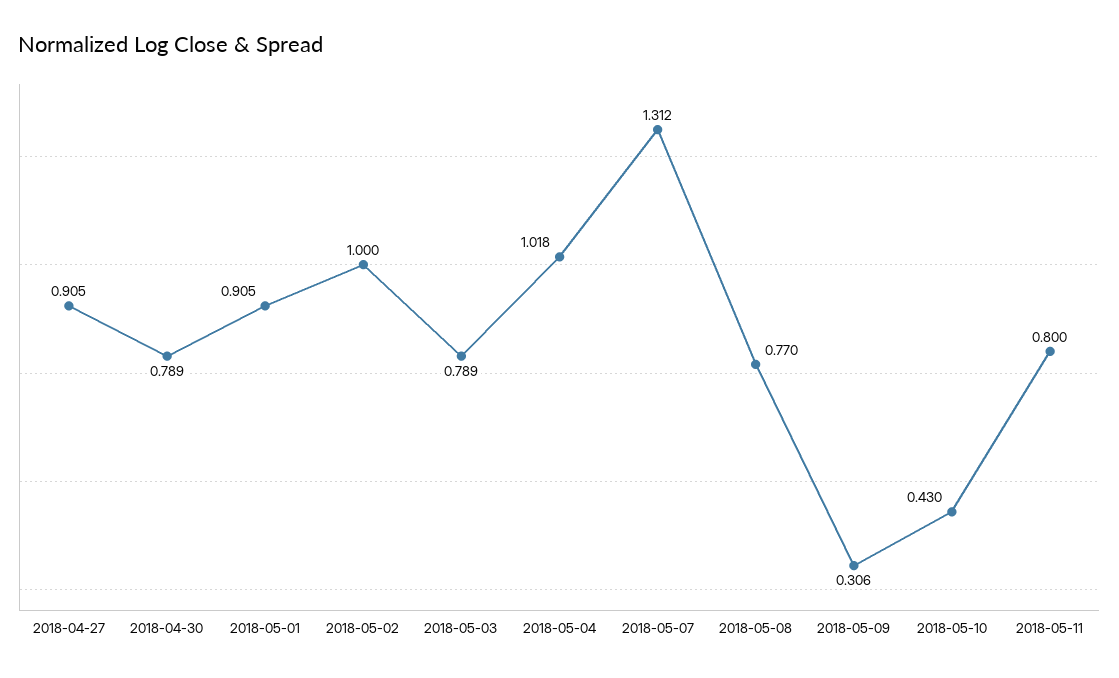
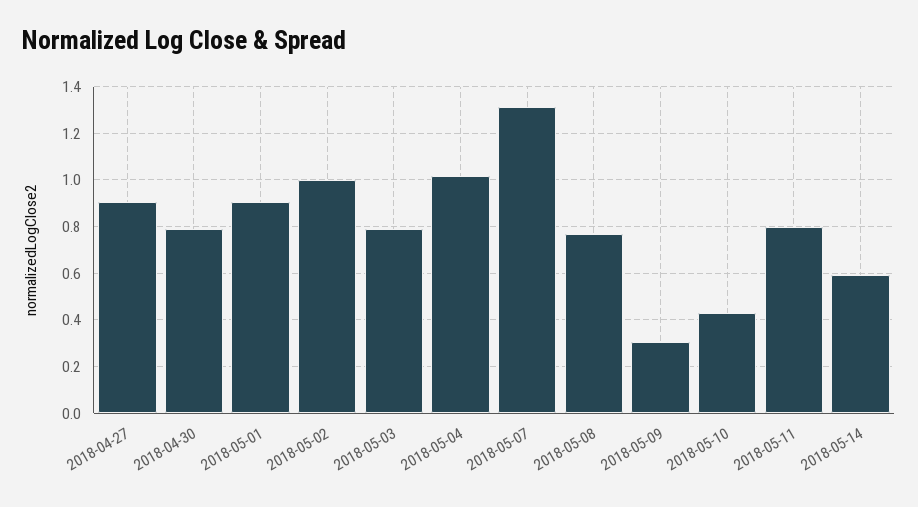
2018-05-14: none -> 0.6

